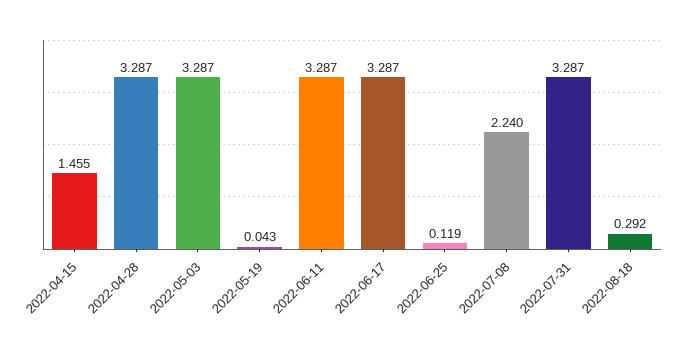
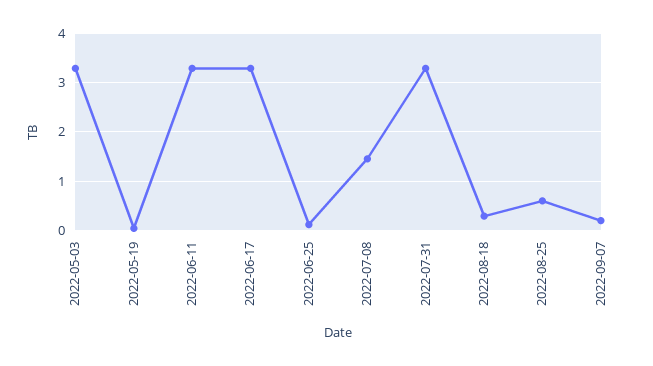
2022-04-15: 1.455 -> none
2022-04-28: 3.287 -> none
2022-07-08: 2.24 -> 1.4
2022-08-25: none -> 0.6
2022-09-07: none -> 0.2

